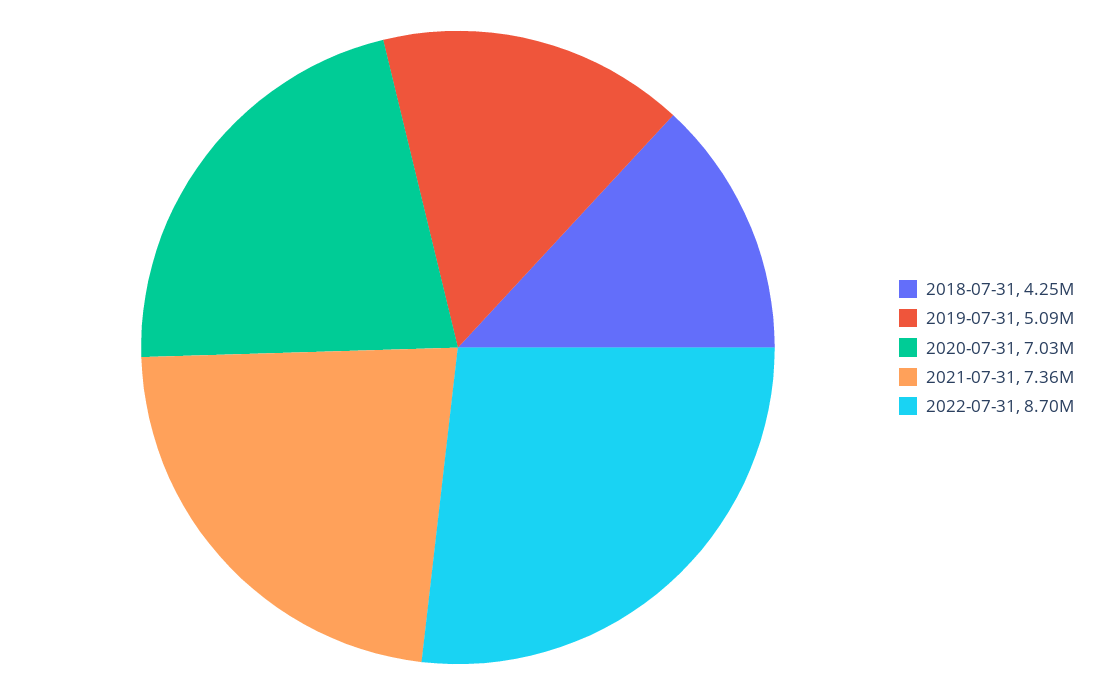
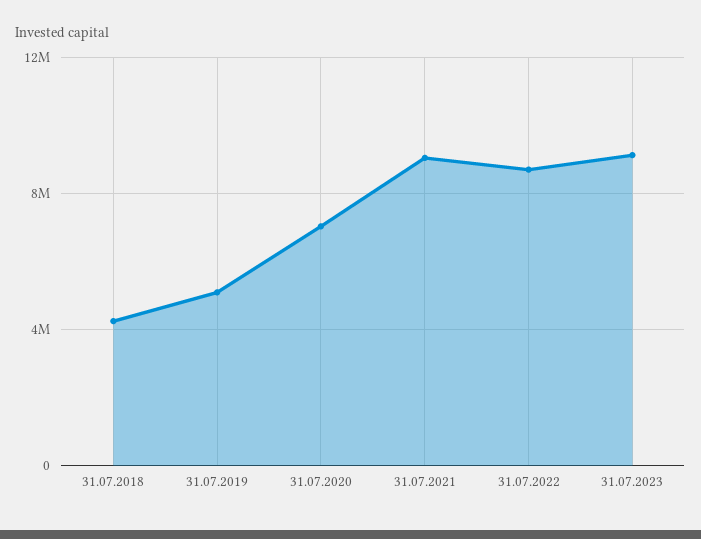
2021-07-31: 7360000 -> 9000000
31.07.2023: none -> 9000000

